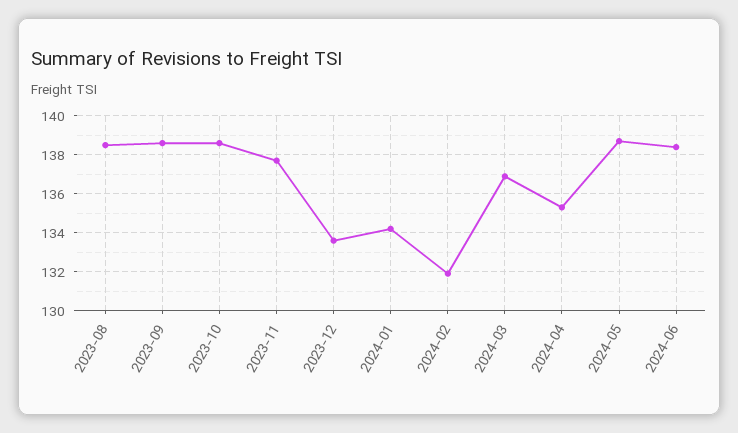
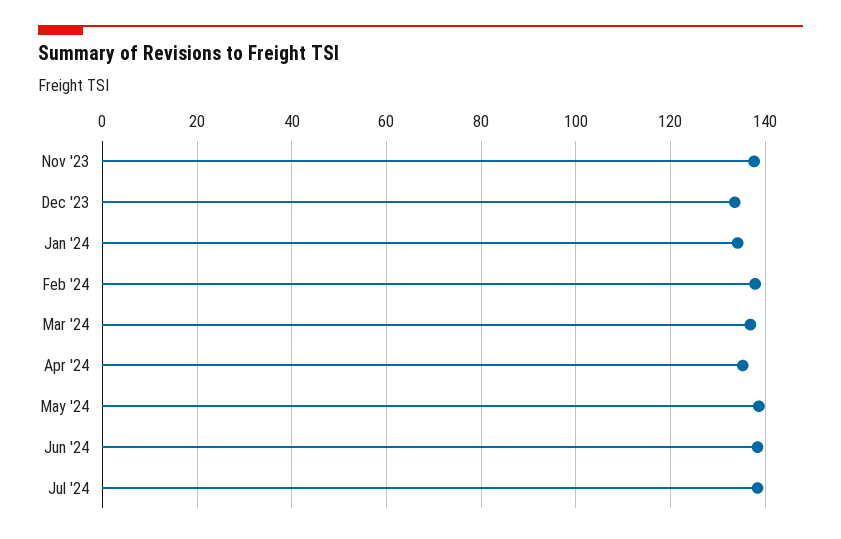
2023-08: 138.5 -> none
2023-09: 138.5 -> none
2023-10: 138.5 -> none
2024-02: 132 -> 138
Jul '24: none -> 138

